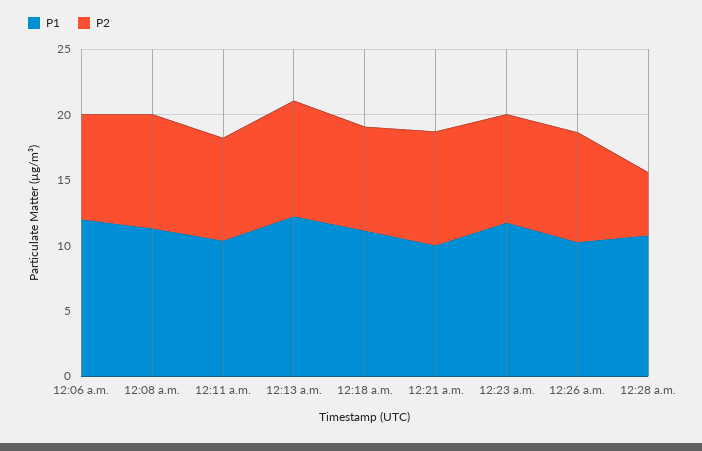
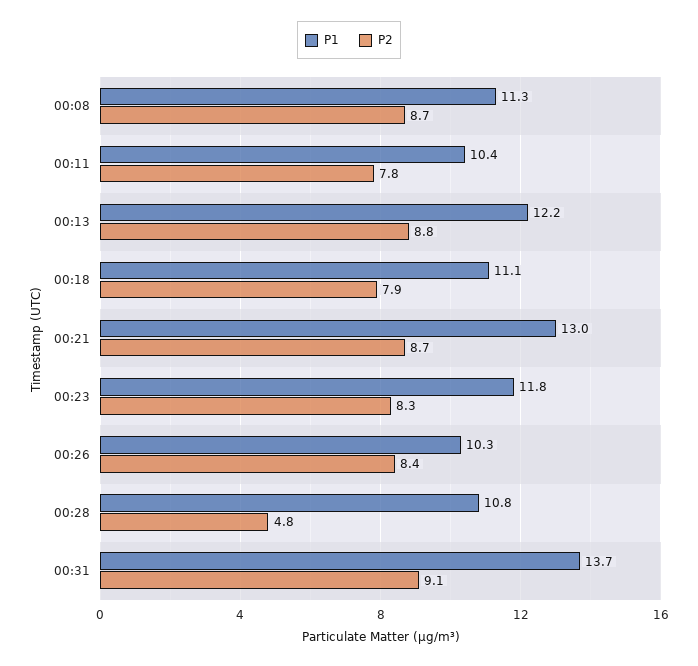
P1, 12:06 a.m.: 12 -> none
P2, 12:06 a.m.: 8 -> none
P1, 12:21 a.m.: 10 -> 13
P1, 00:31: none -> 13.7
P2, 00:31: none -> 9.1

